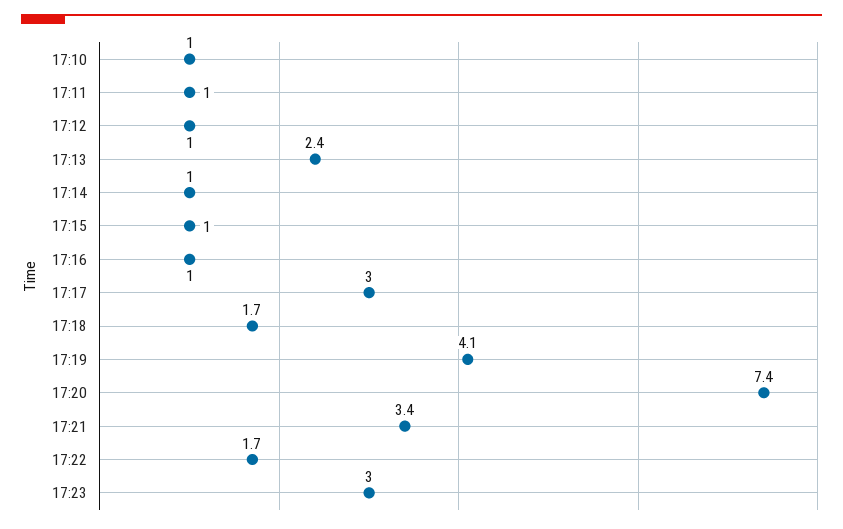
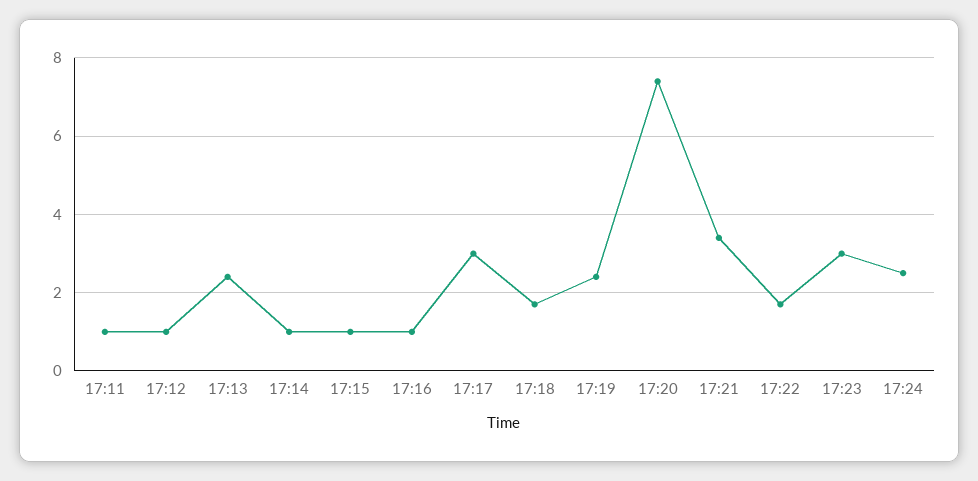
17:10: 1 -> none
17:19: 4.1 -> 2.5
17:24: none -> 2.5

